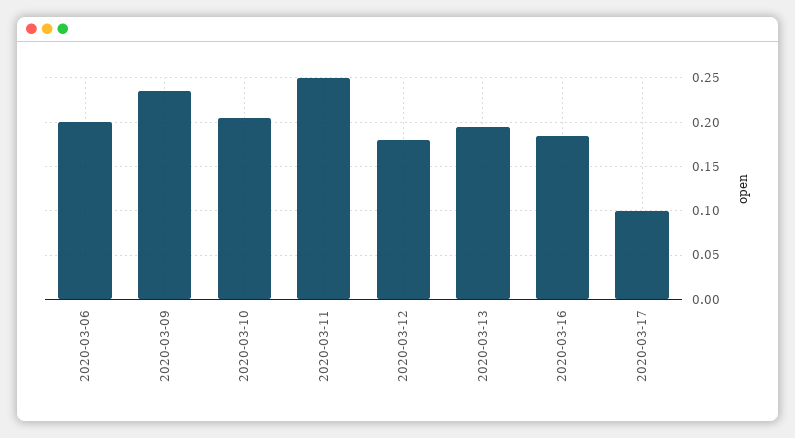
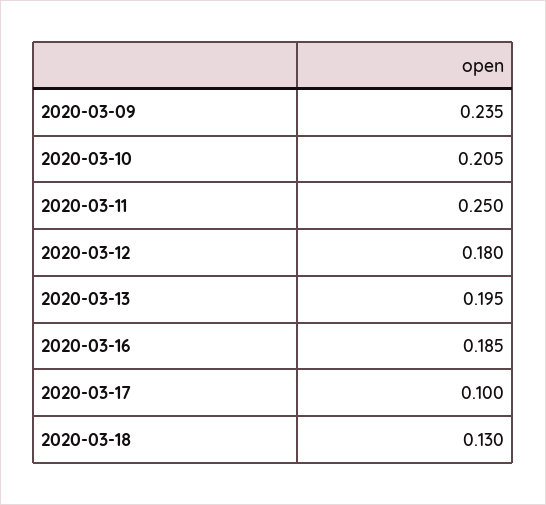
2020-03-06: 0.2 -> none
2020-03-18: none -> 0.13

